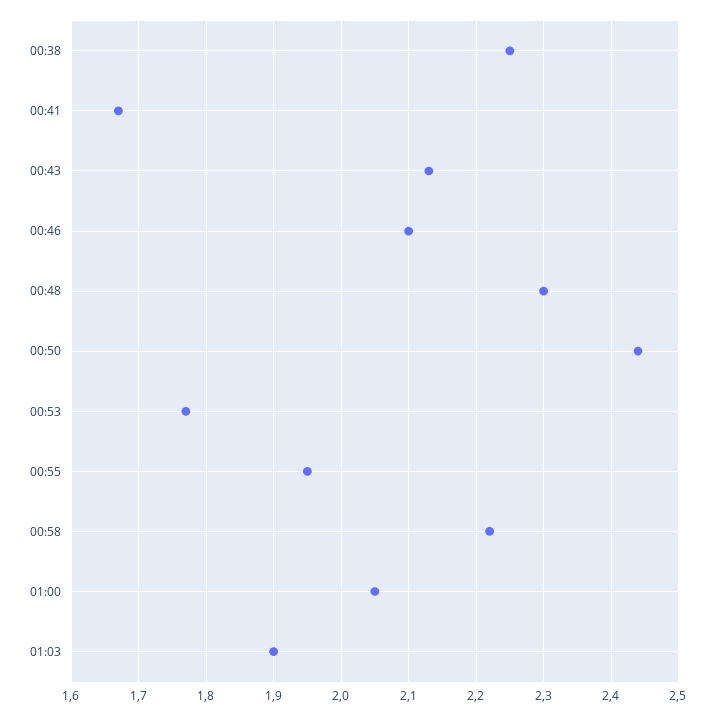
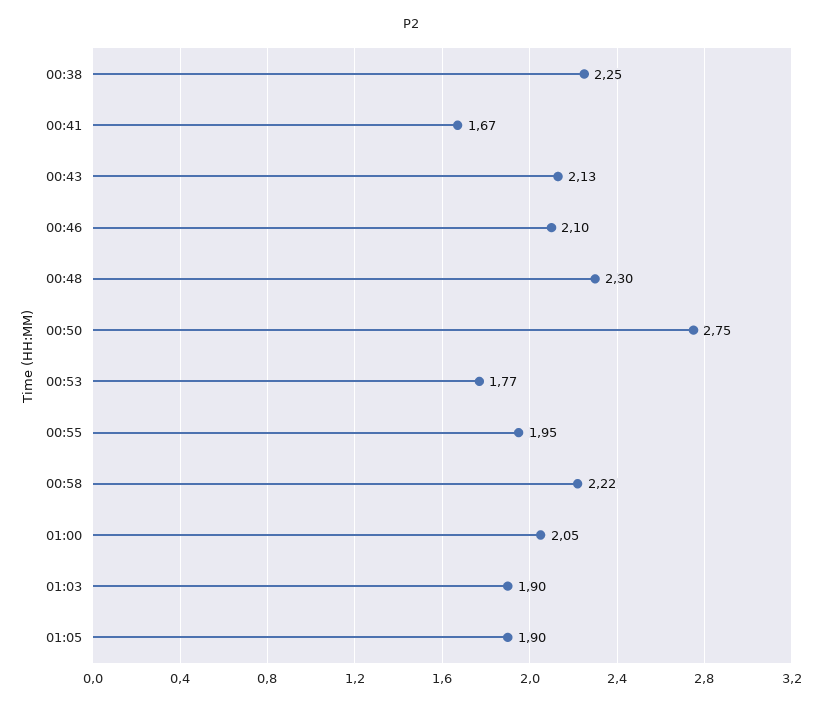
00:50: 2.44 -> 2.75
01:05: none -> 1.9

